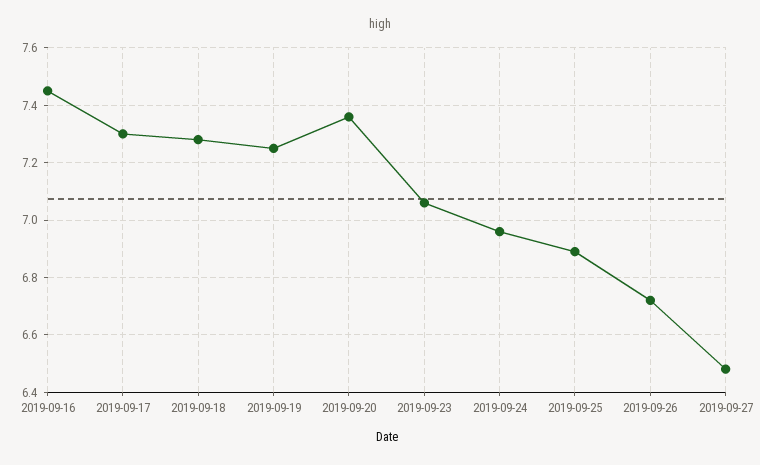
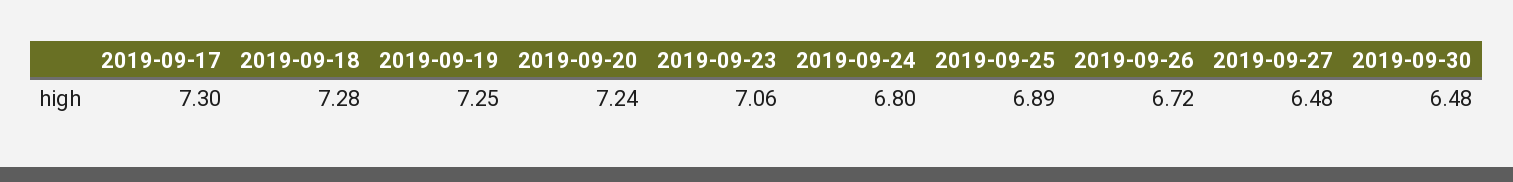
2019-09-16: 7.45 -> none
2019-09-20: 7.35 -> 7.24
2019-09-24: 6.95 -> 6.8
2019-09-30: none -> 6.48

